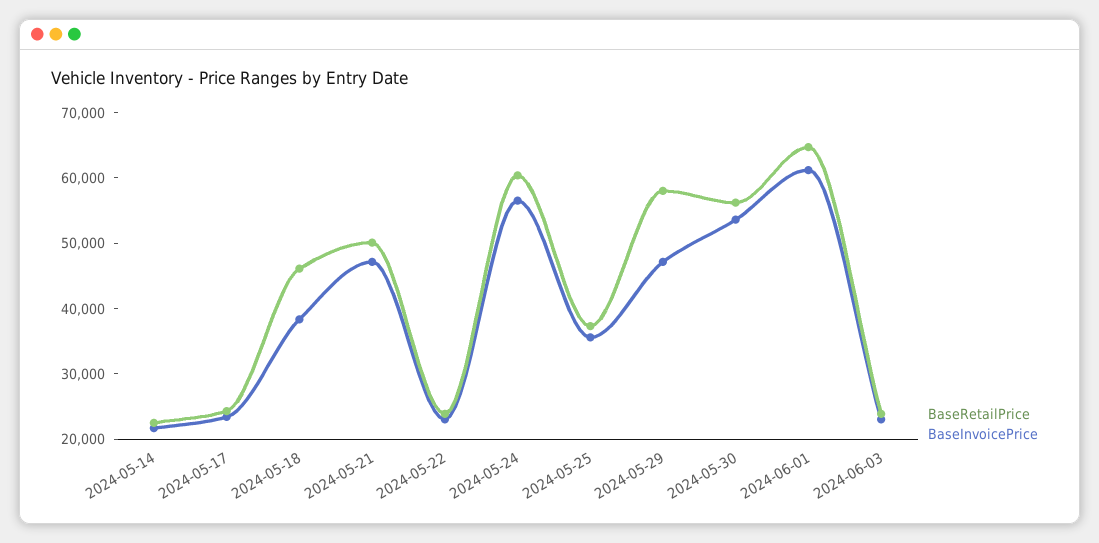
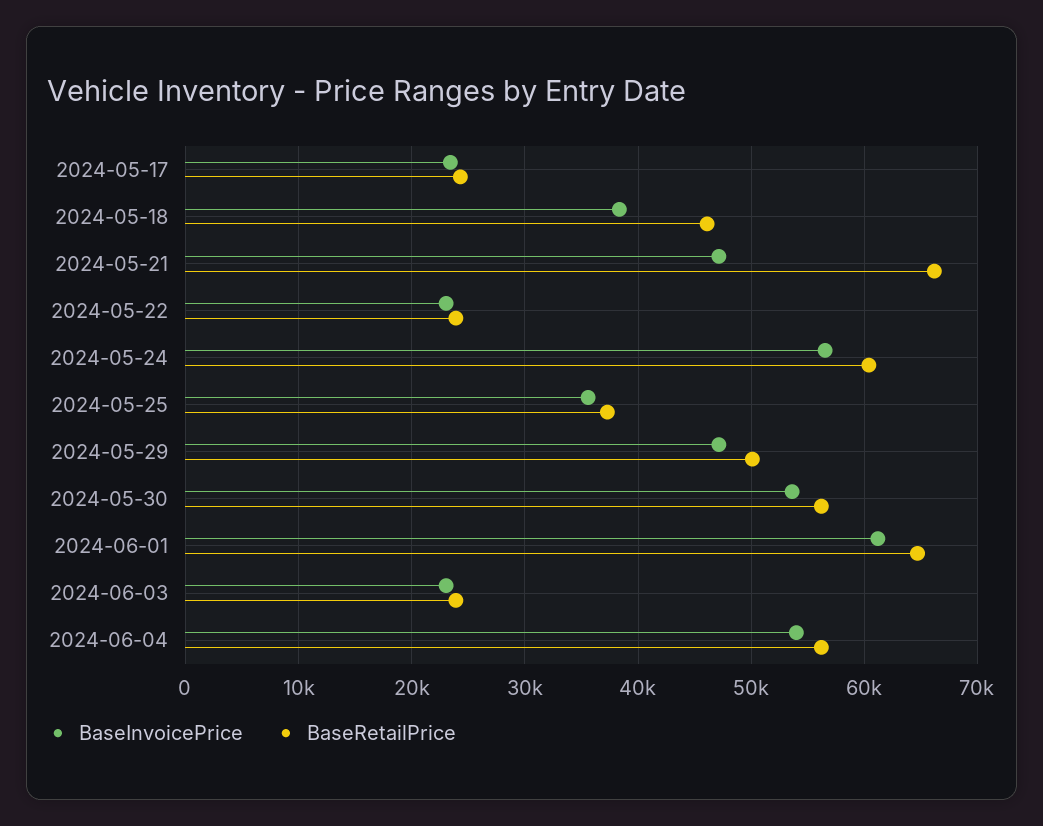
BaseRetailPrice, 2024-05-14: 22000 -> none
BaseInvoicePrice, 2024-05-14: 22000 -> none
BaseRetailPrice, 2024-05-21: 50000 -> 66000
BaseRetailPrice, 2024-05-29: 58000 -> 50000
BaseInvoicePrice, 2024-06-04: none -> 54000
BaseRetailPrice, 2024-06-04: none -> 56000

